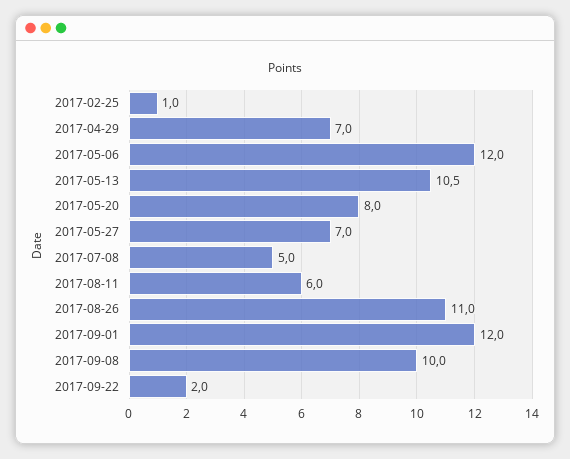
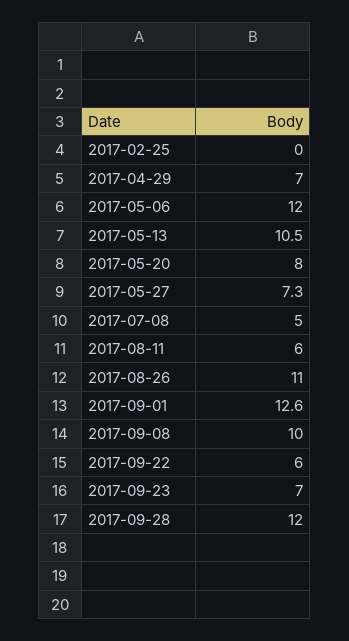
2017-02-25: 1 -> 0
2017-05-27: 7 -> 7.3
2017-09-01: 12 -> 12.6
2017-09-22: 2 -> 6
2017-09-23: none -> 7
2017-09-28: none -> 12

